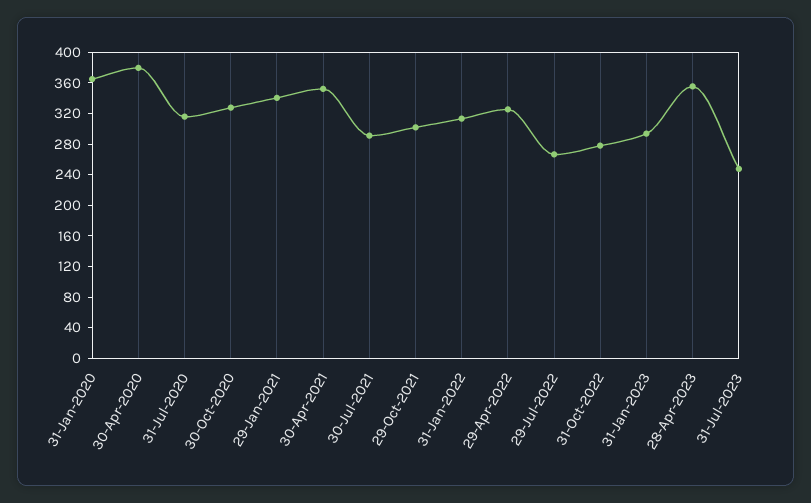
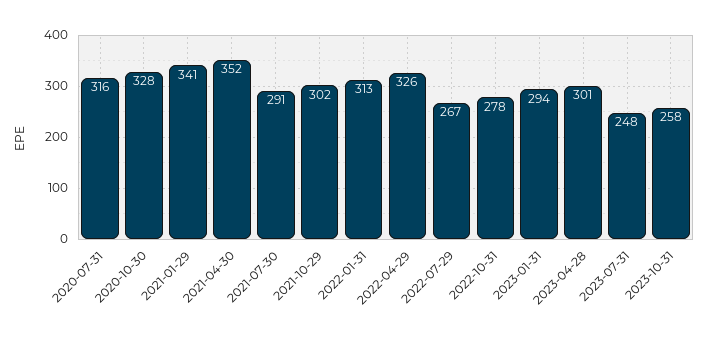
31-Jan-2020: 360 -> none
30-Apr-2020: 380 -> none
28-Apr-2023: 360 -> 301
2023-10-31: none -> 258

